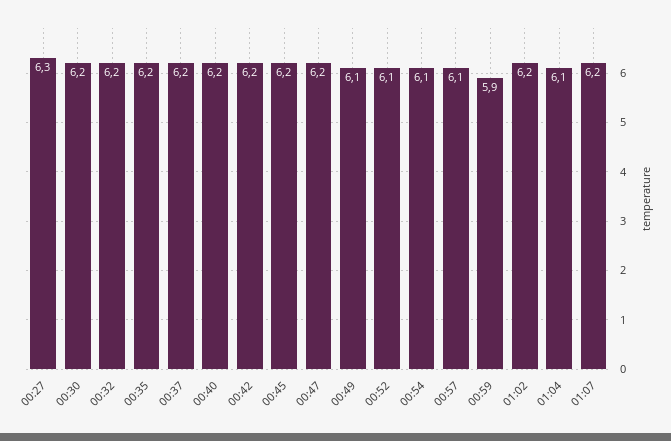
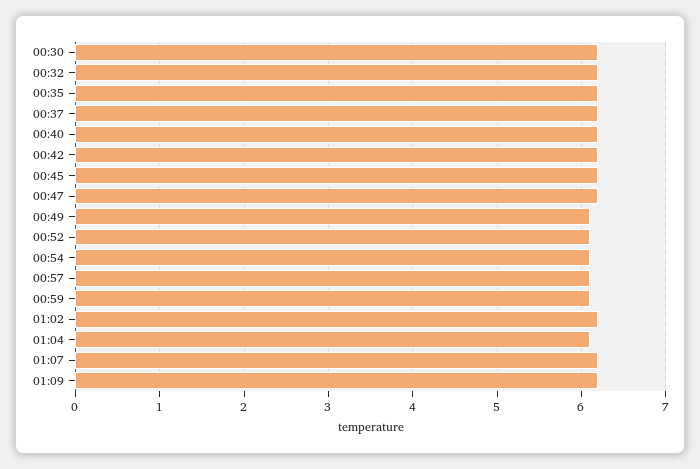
00:27: 6.3 -> none
00:59: 5.9 -> 6.1
01:09: none -> 6.2

